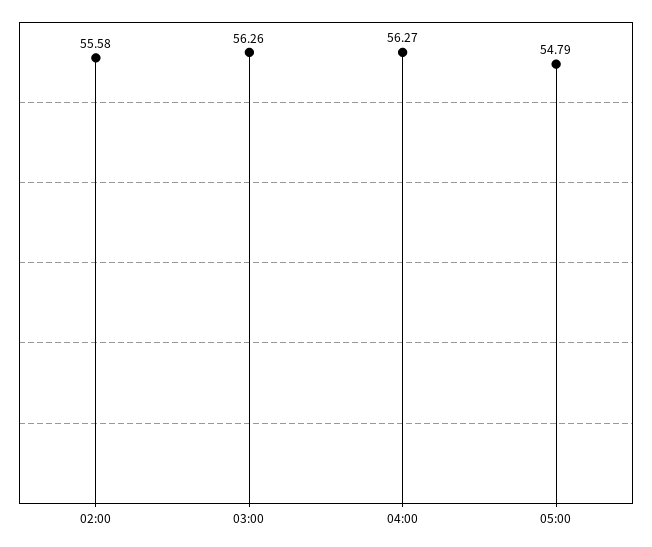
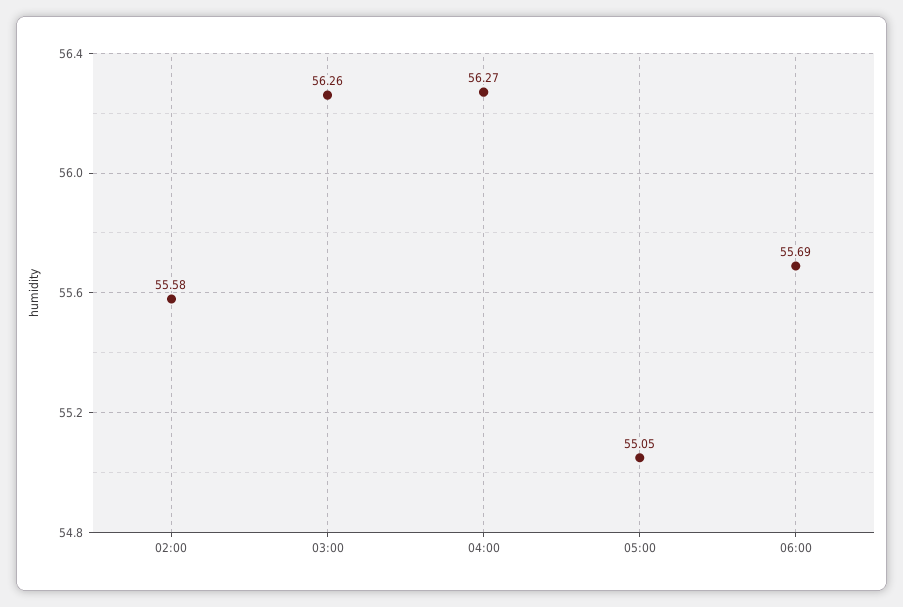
05:00: 54.79 -> 55.05
06:00: none -> 55.69

